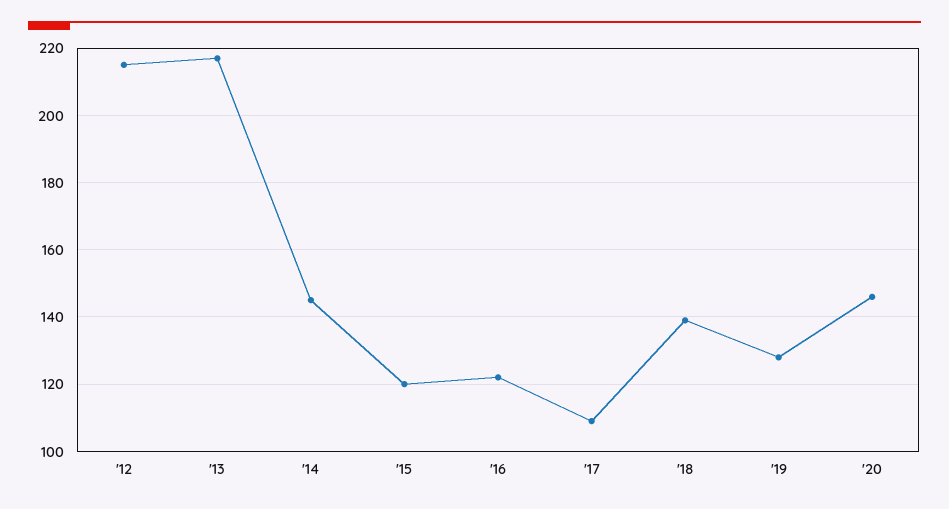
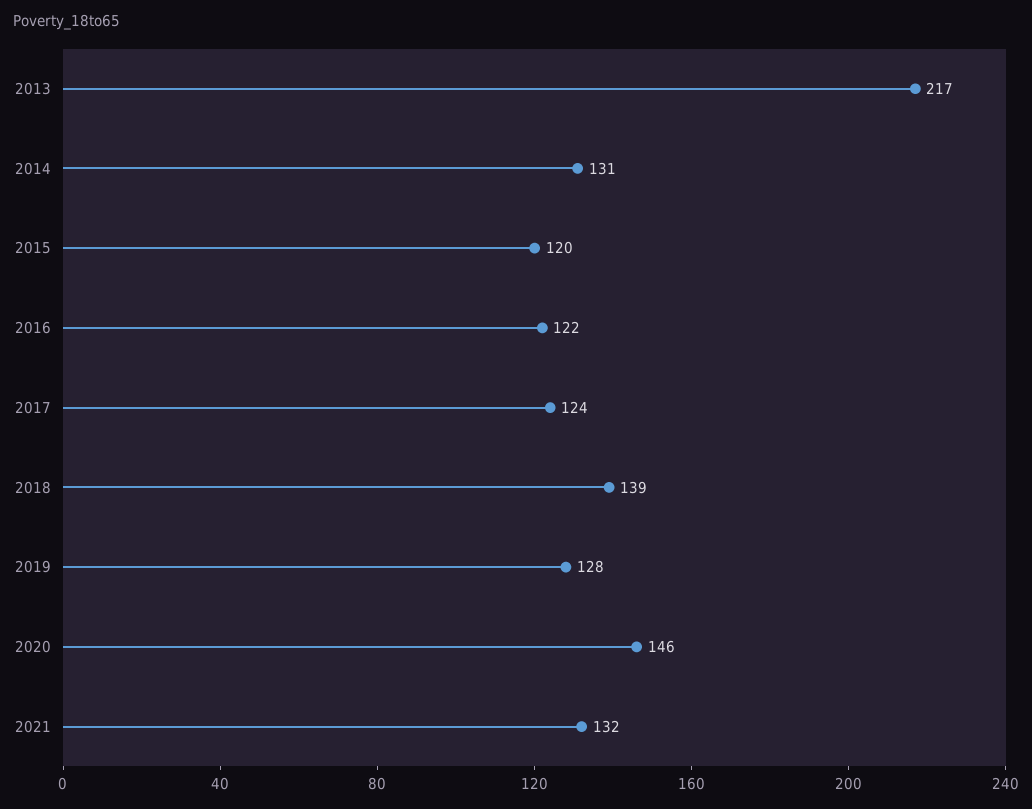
'12: 215 -> none
'14: 145 -> 131
'17: 110 -> 124
2021: none -> 132

